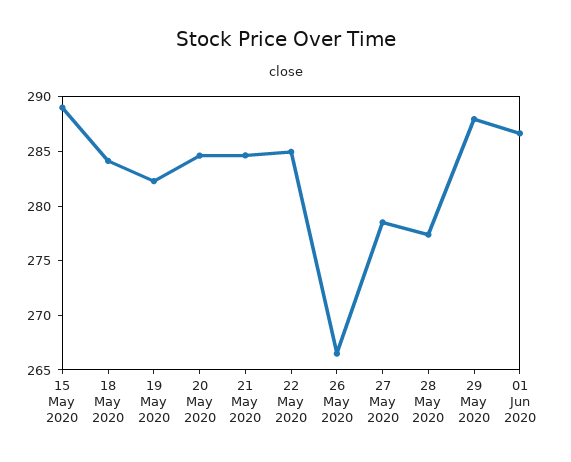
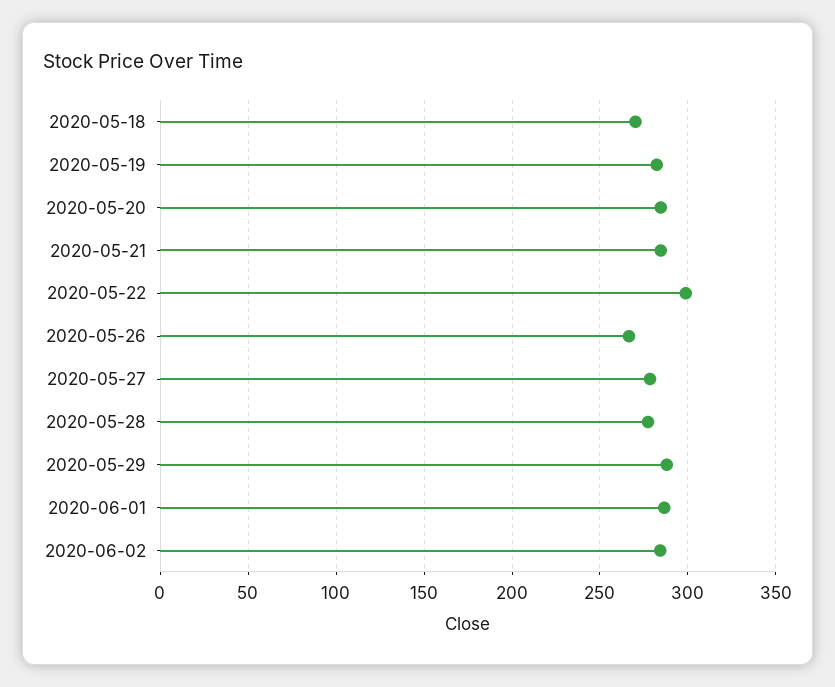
15 May 2020: 289 -> none
18 May 2020: 284 -> 270
22 May 2020: 285 -> 300
2020-06-02: none -> 285

